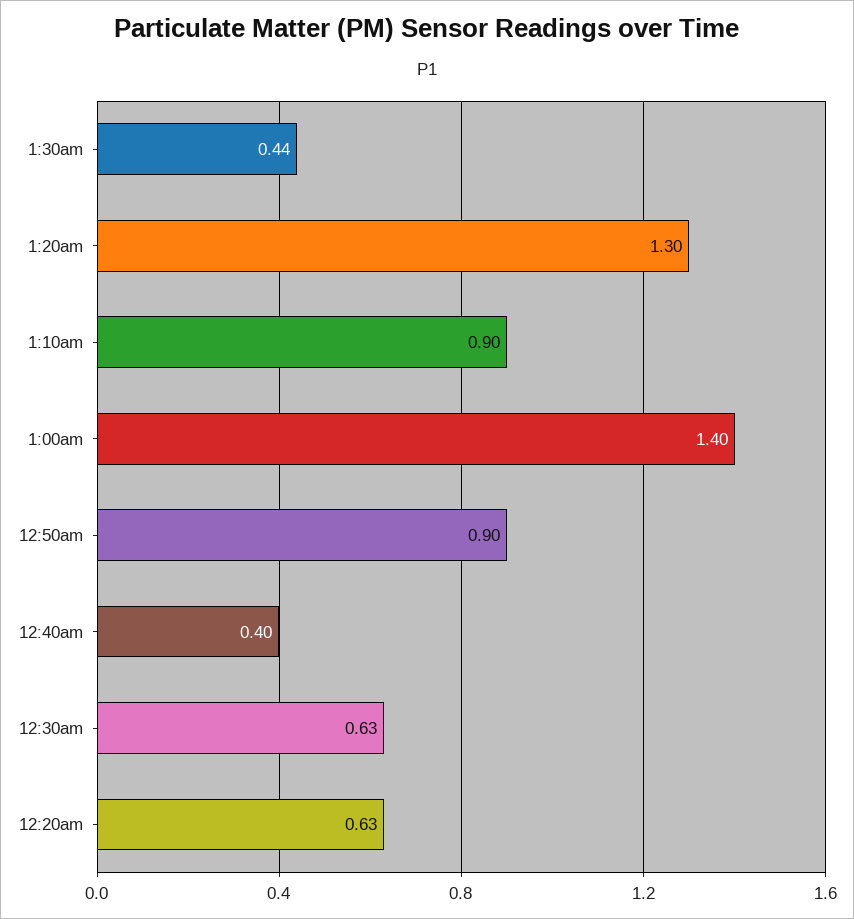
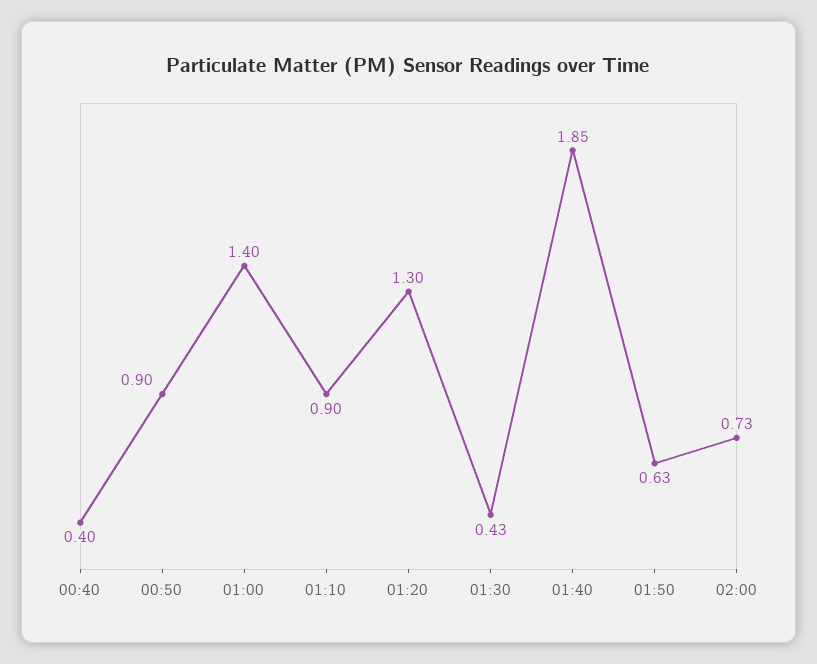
1:30am: 0.44 -> 0.43
12:30am: 0.63 -> none
12:20am: 0.63 -> none
01:40: none -> 1.85
01:50: none -> 0.63
02:00: none -> 0.73

